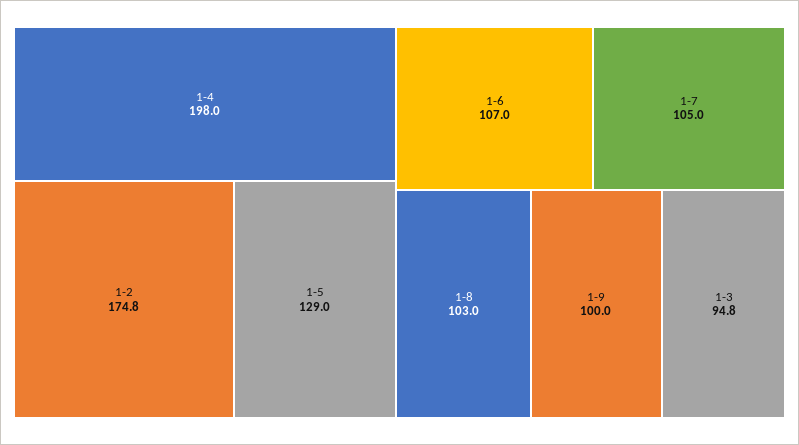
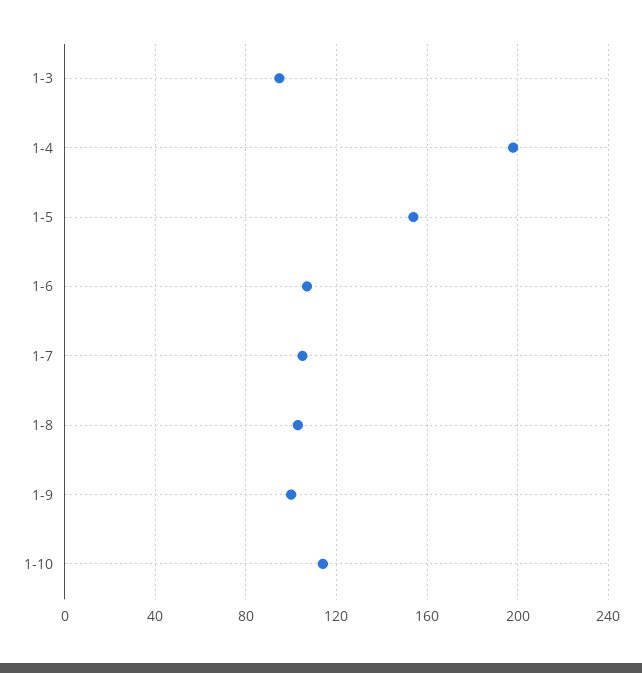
1-2: 174.8 -> none
1-5: 129 -> 155
1-10: none -> 115

